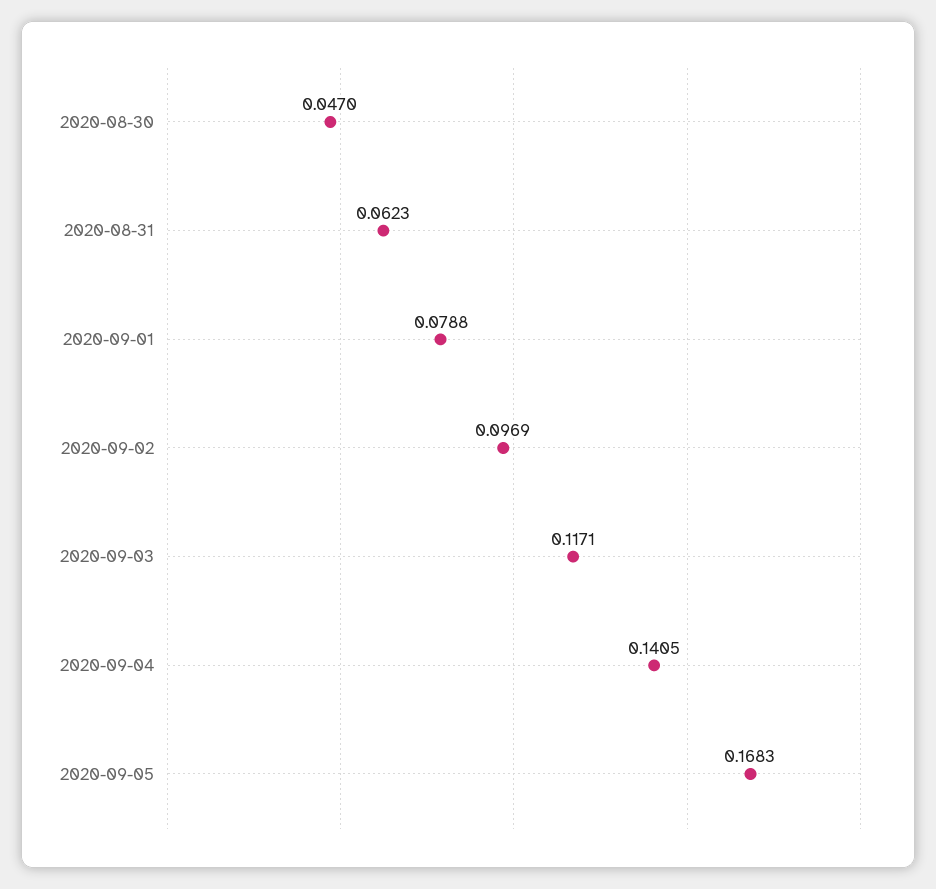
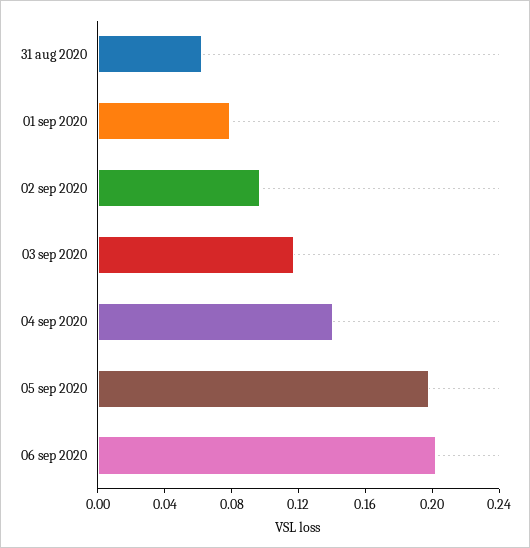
2020-08-30: 0.047 -> none
2020-09-05: 0.1683 -> 0.2
06 sep 2020: none -> 0.2

